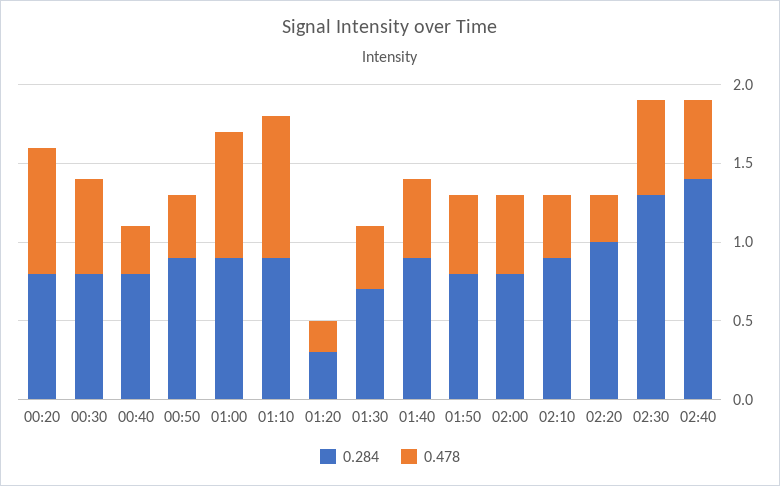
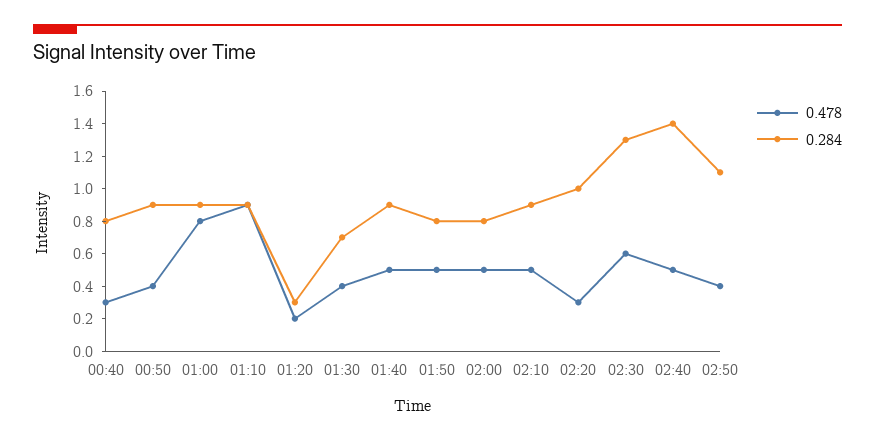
0.284, 00:20: 0.8 -> none
0.478, 00:20: 0.8 -> none
0.284, 00:30: 0.8 -> none
0.478, 00:30: 0.6 -> none
0.478, 02:10: 0.4 -> 0.5
0.478, 02:50: none -> 0.4
0.284, 02:50: none -> 1.1

